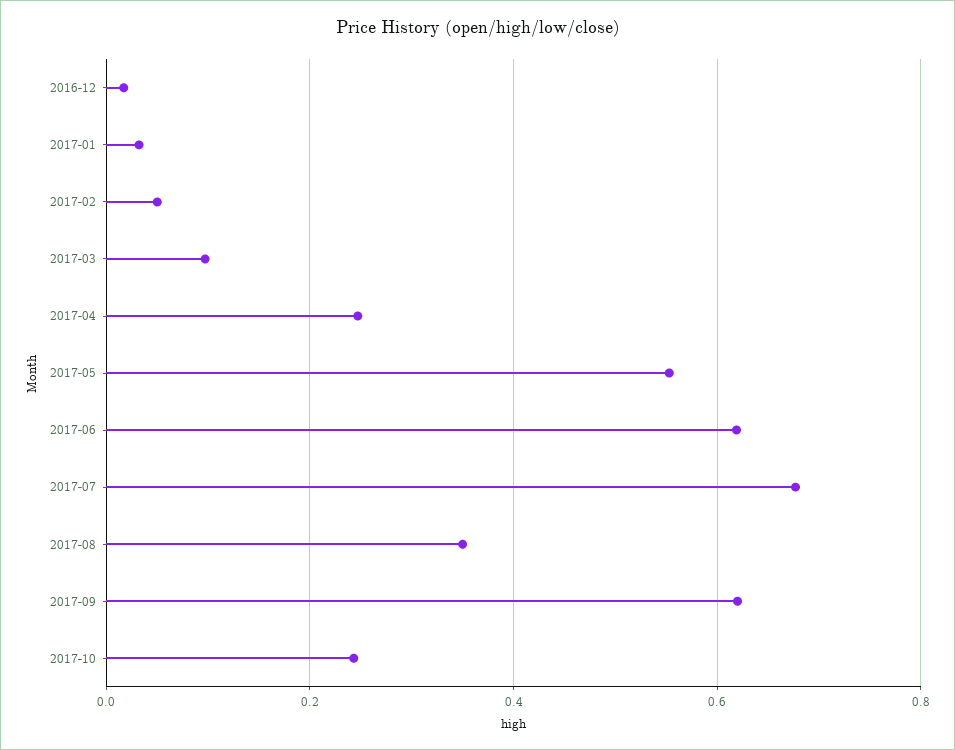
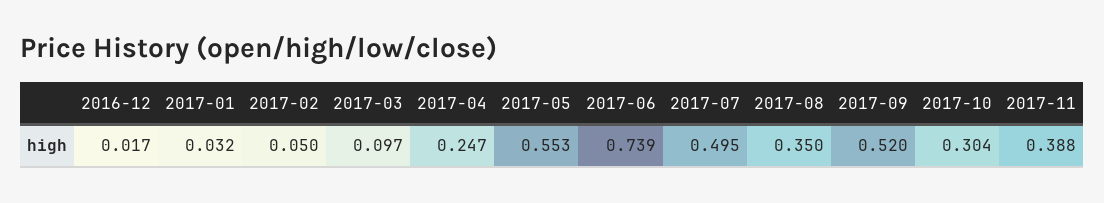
2017-06: 0.62 -> 0.739
2017-07: 0.68 -> 0.495
2017-09: 0.62 -> 0.52
2017-10: 0.24 -> 0.304
2017-11: none -> 0.388

